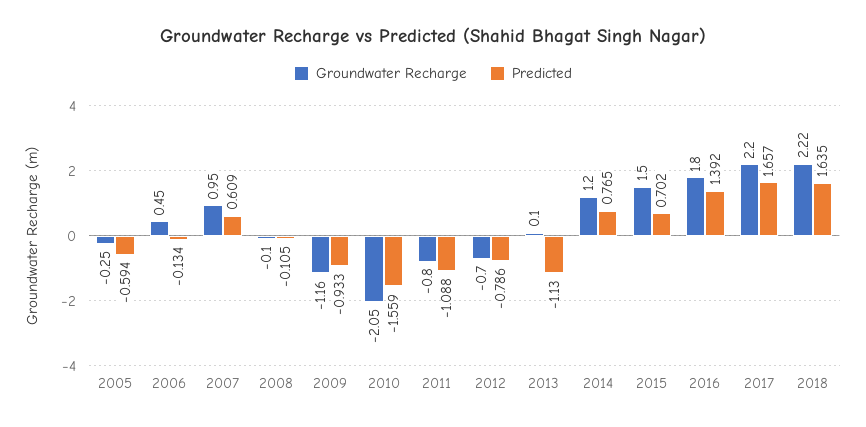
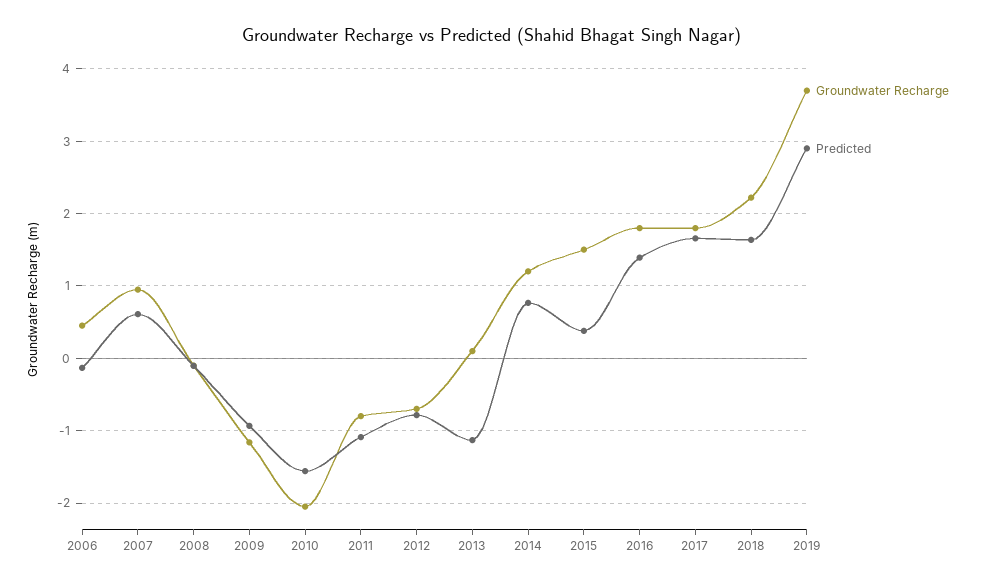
Groundwater Recharge, 2005: -0.25 -> none
Predicted, 2005: -0.594 -> none
Predicted, 2015: 0.702 -> 0.4
Groundwater Recharge, 2017: 2.2 -> 1.8
Groundwater Recharge, 2019: none -> 3.7
Predicted, 2019: none -> 2.9

